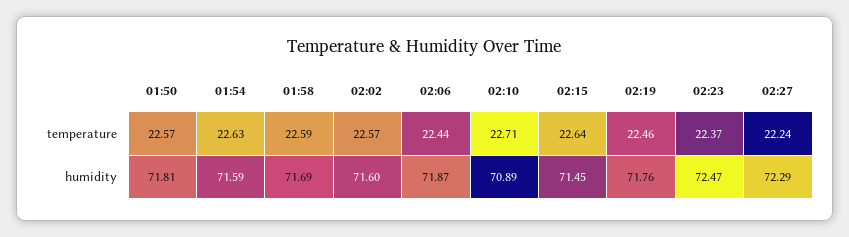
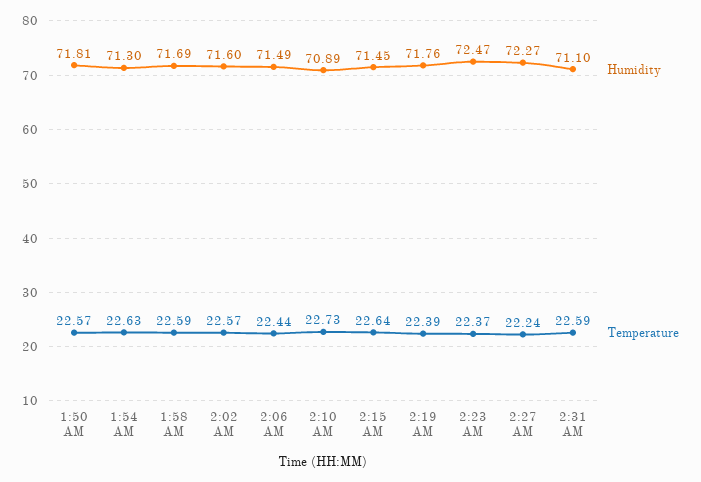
temperature, 02:10: 22.71 -> 22.73
temperature, 02:19: 22.46 -> 22.39
humidity, 01:54: 71.59 -> 71.3
humidity, 02:06: 71.87 -> 71.49
humidity, 02:27: 72.29 -> 72.27
humidity, 2:31 AM: none -> 71.1
temperature, 2:31 AM: none -> 22.59

